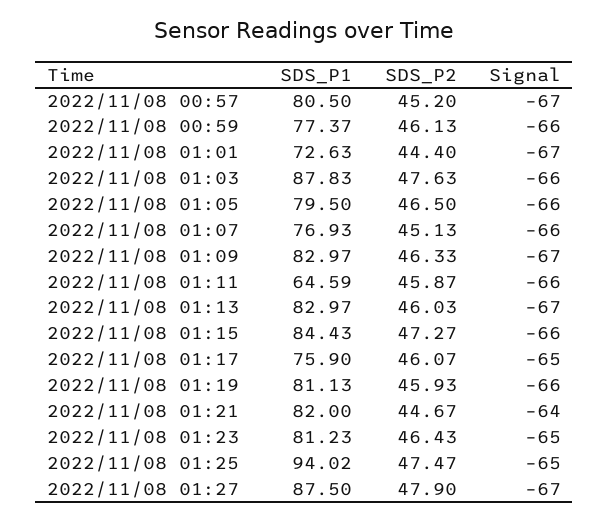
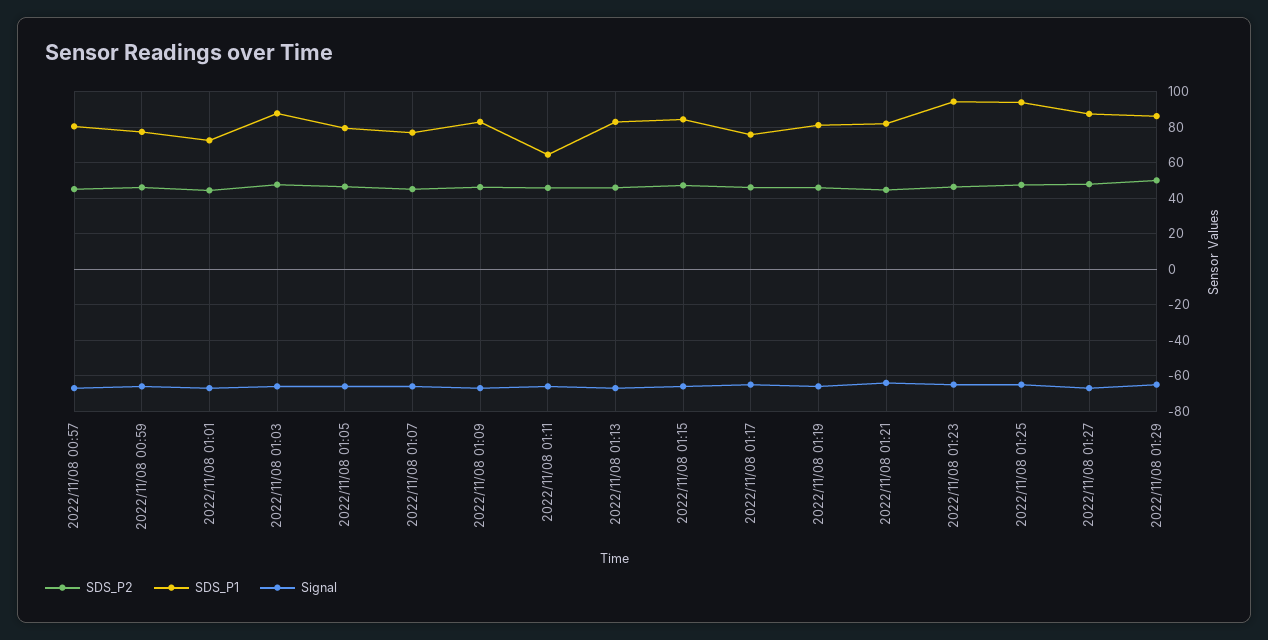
SDS_P1, 2022/11/08 01:23: 81.23 -> 95
SDS_P2, 2022/11/08 01:29: none -> 50
SDS_P1, 2022/11/08 01:29: none -> 85
Signal, 2022/11/08 01:29: none -> -65

